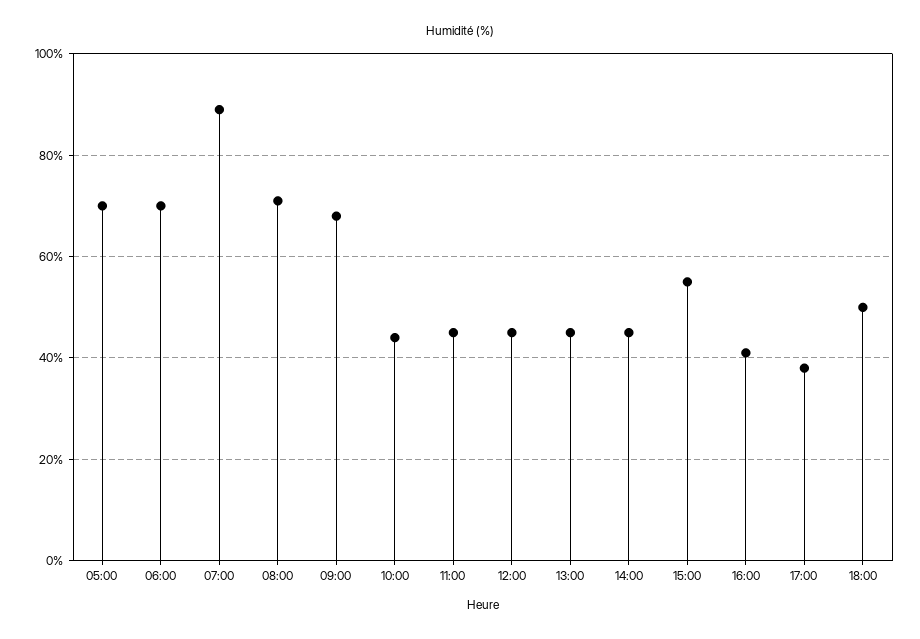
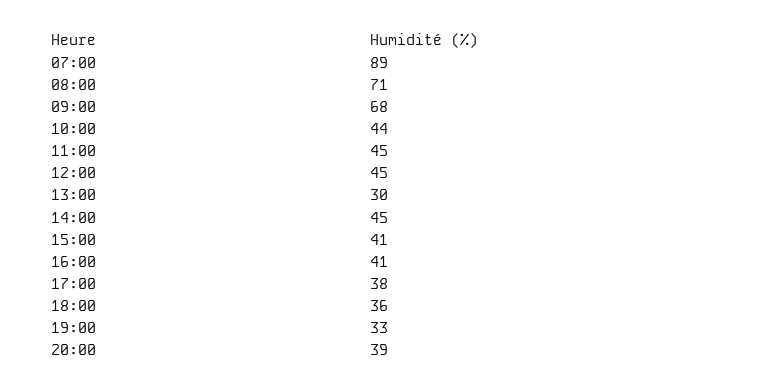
05:00: 70 -> none
06:00: 70 -> none
13:00: 45 -> 30
15:00: 55 -> 41
18:00: 50 -> 36
19:00: none -> 33
20:00: none -> 39

